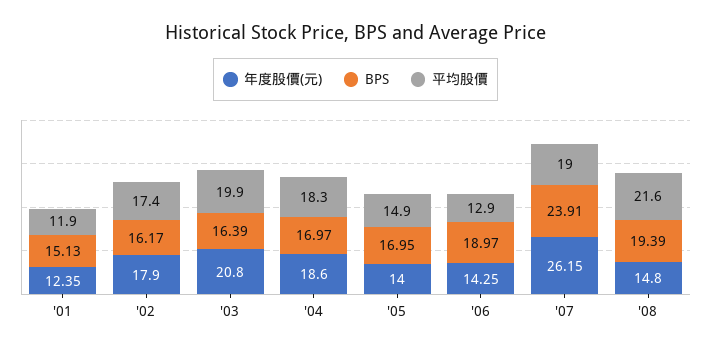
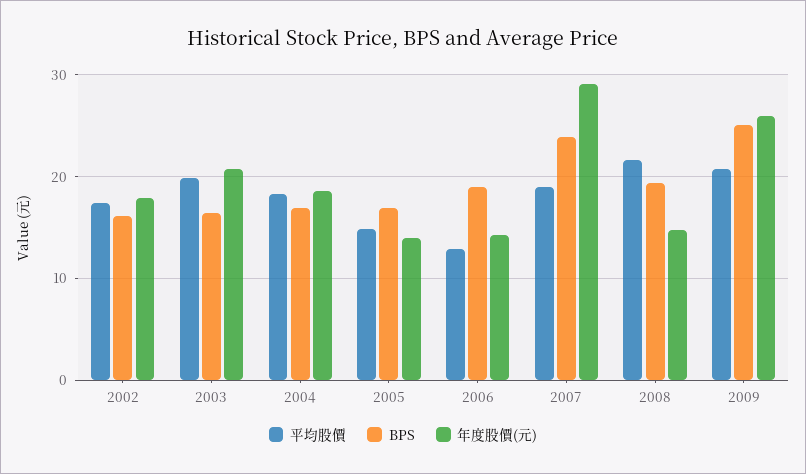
年度股價(元), '01: 12.35 -> none
BPS, '01: 15.13 -> none
平均股價, '01: 11.9 -> none
年度股價(元), '07: 26.15 -> 29
平均股價, 2009: none -> 21
BPS, 2009: none -> 25
年度股價(元), 2009: none -> 26

